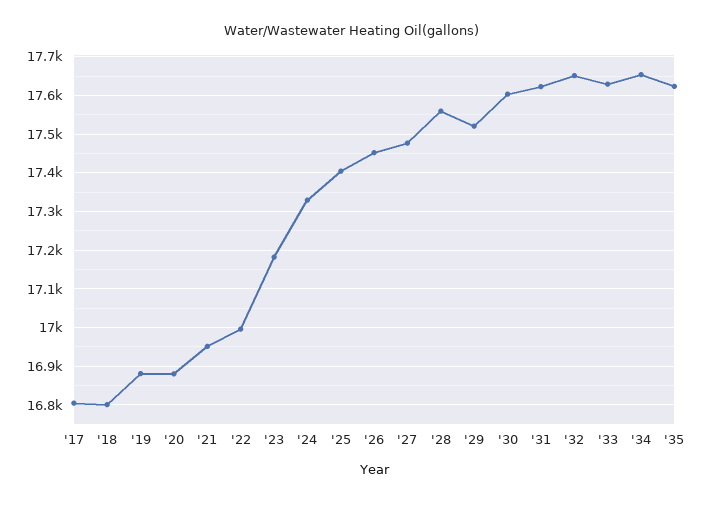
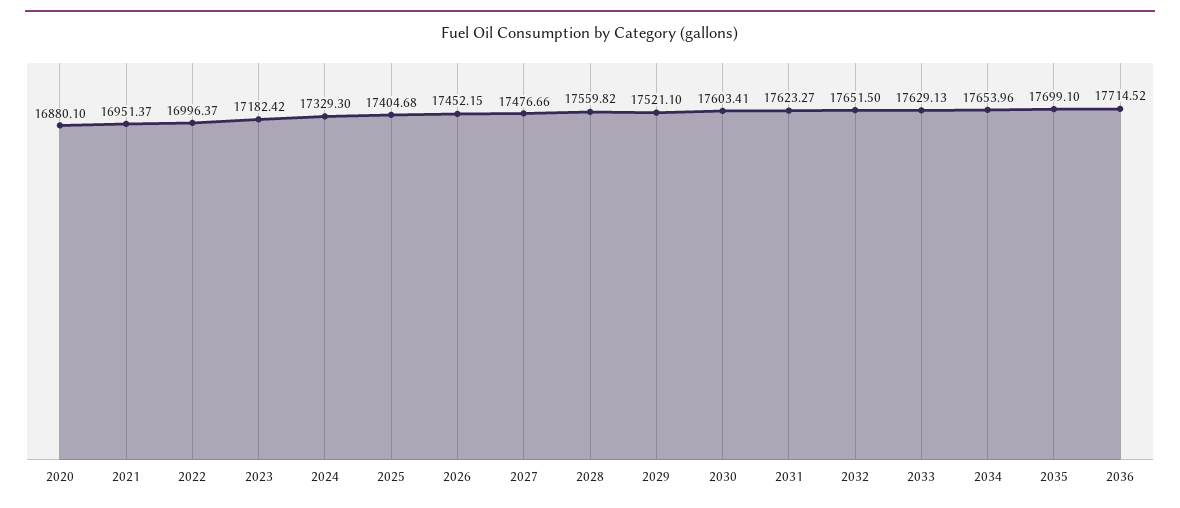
'17: 16800 -> none
'18: 16800 -> none
'19: 16880 -> none
'35: 17620 -> 17699.1
2036: none -> 17714.52

